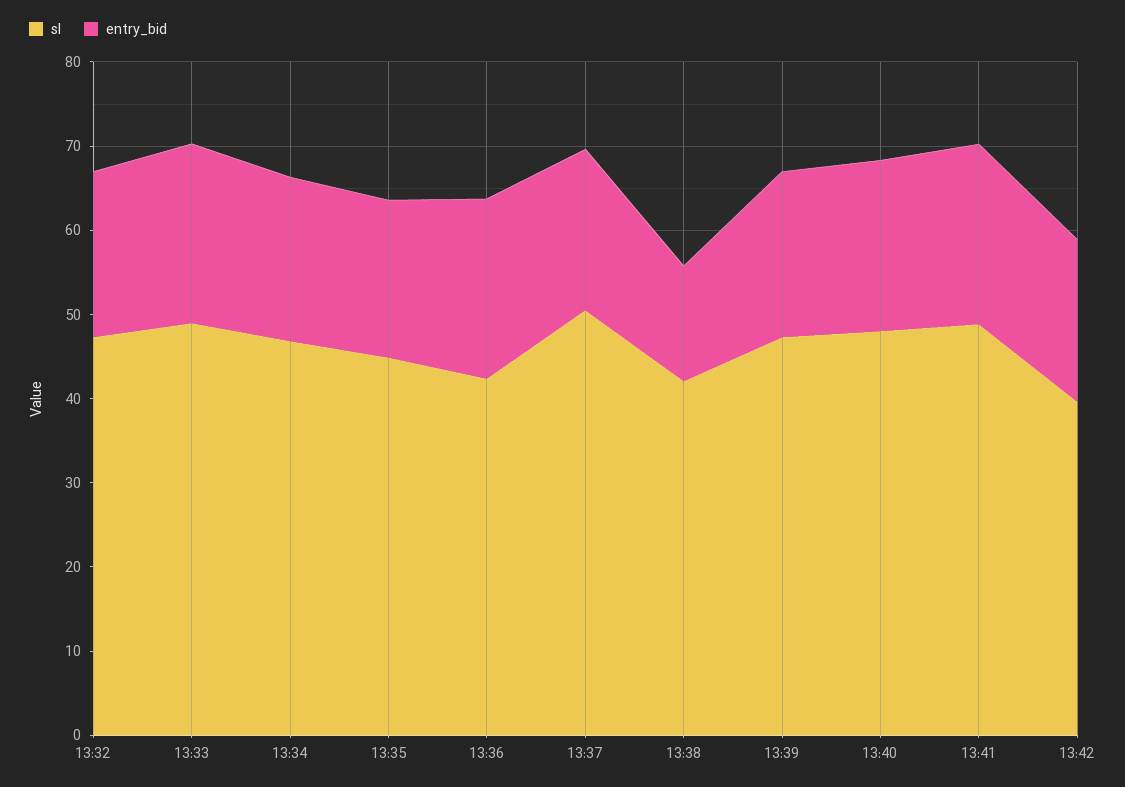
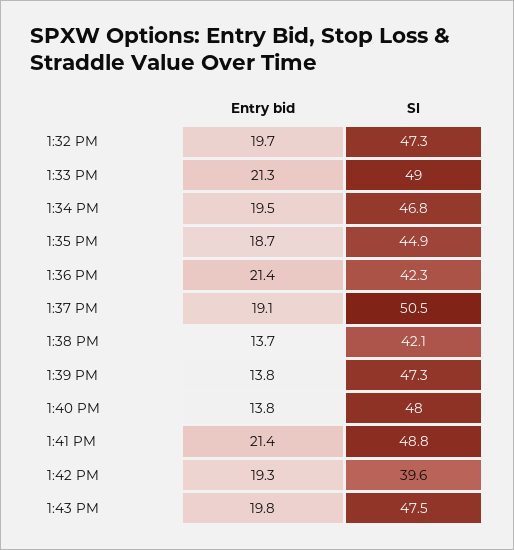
entry_bid, 13:39: 20 -> 13.8
entry_bid, 13:40: 20 -> 13.8
entry_bid, 1:43 PM: none -> 19.8
sl, 1:43 PM: none -> 47.5

